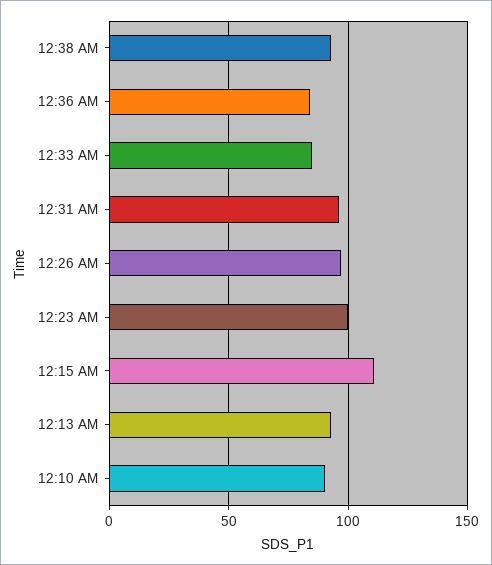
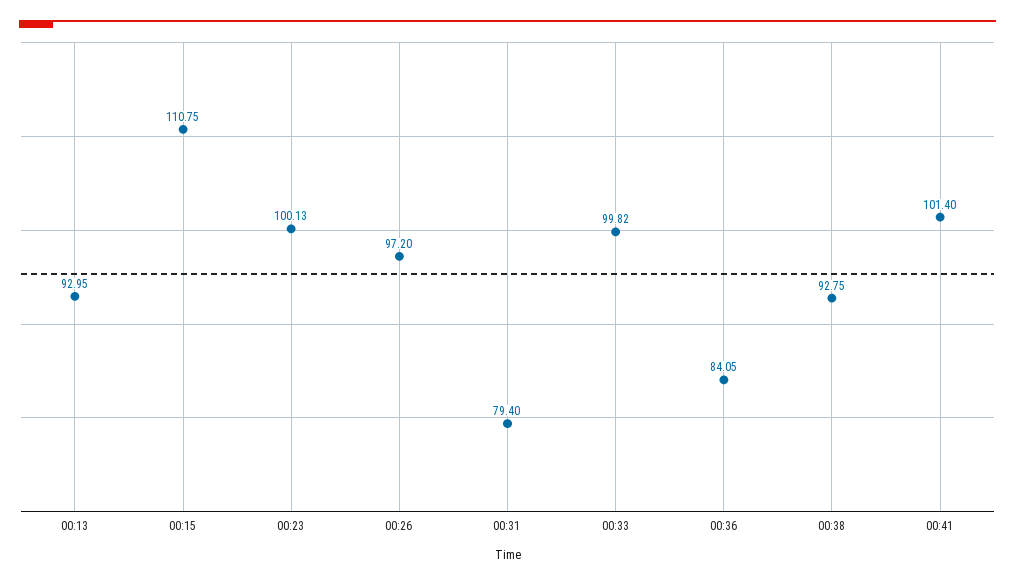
12:33 AM: 85 -> 99.82
12:31 AM: 95 -> 79.4
12:10 AM: 90 -> none
00:41: none -> 101.4

